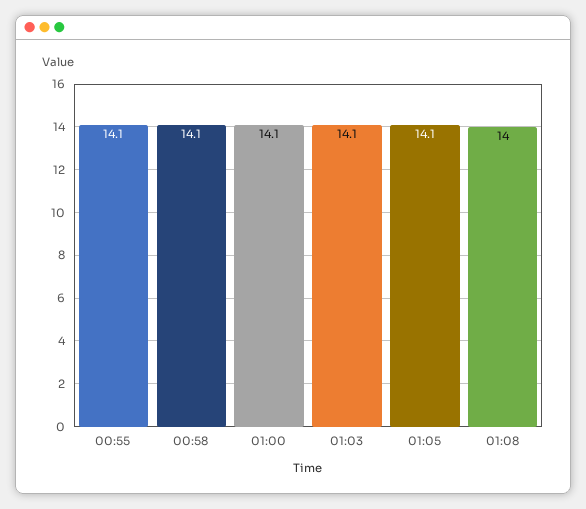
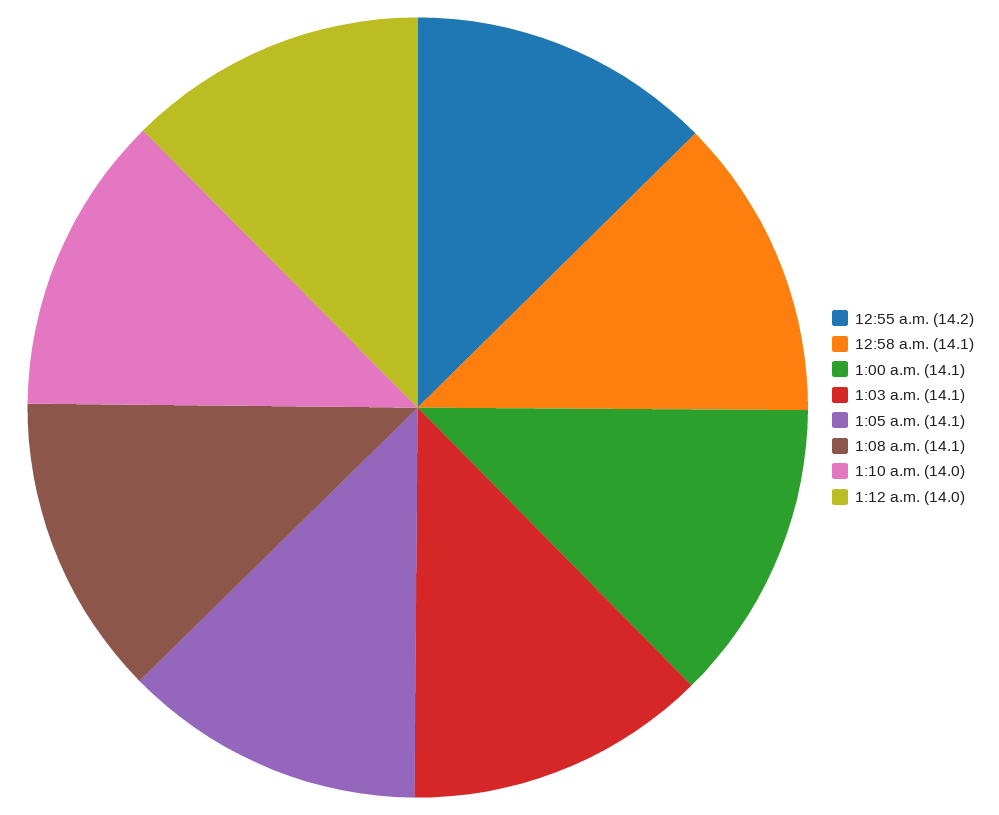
00:55: 14.1 -> 14.2
01:08: 14 -> 14.1
1:10 a.m.: none -> 14
1:12 a.m.: none -> 14

